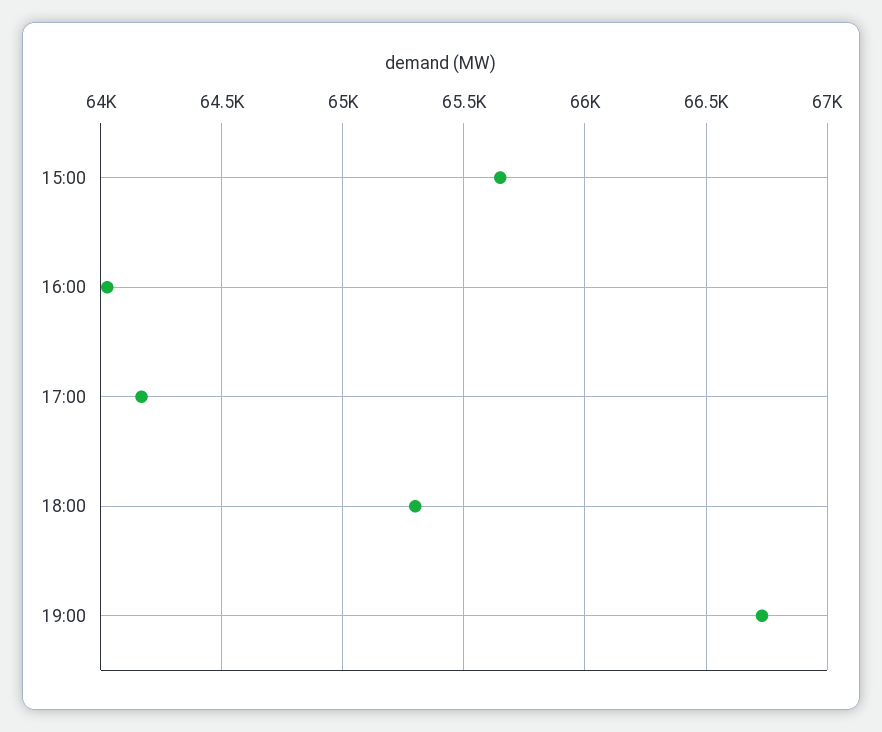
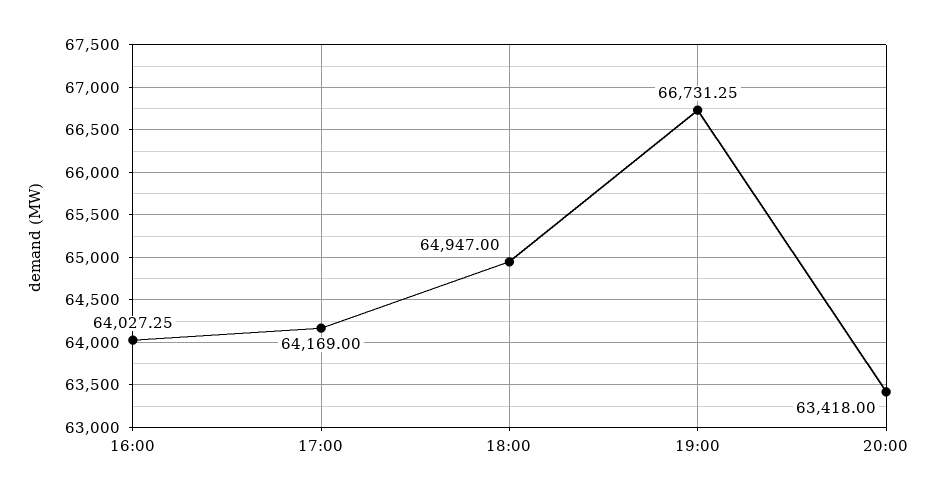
15:00: 65650 -> none
18:00: 65300 -> 64947
20:00: none -> 63418

